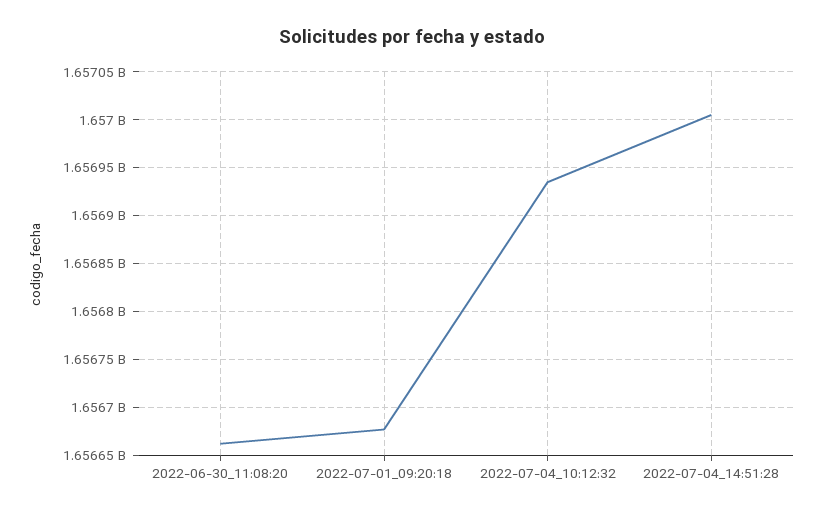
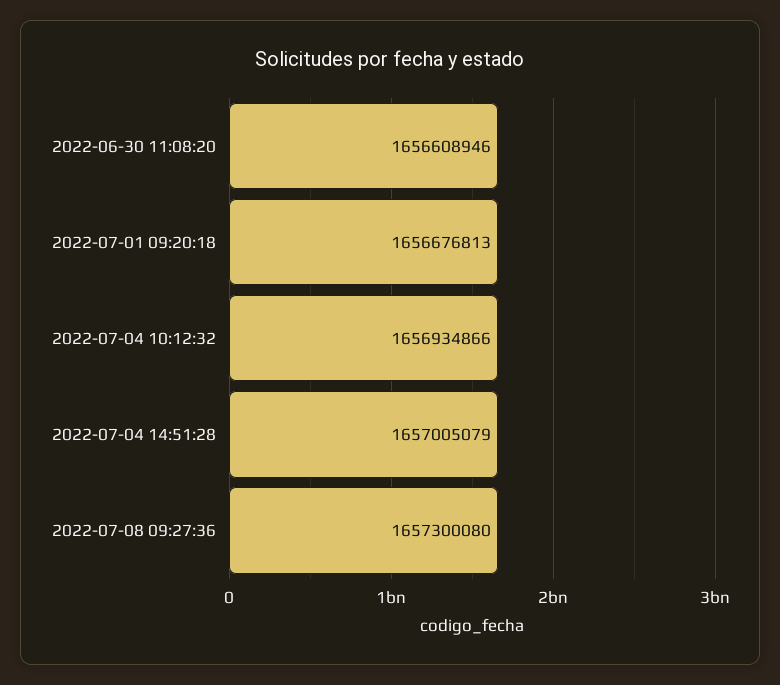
2022-06-30_11:08:20: 1656660000 -> 1656608946
2022-07-08 09:27:36: none -> 1657300080

